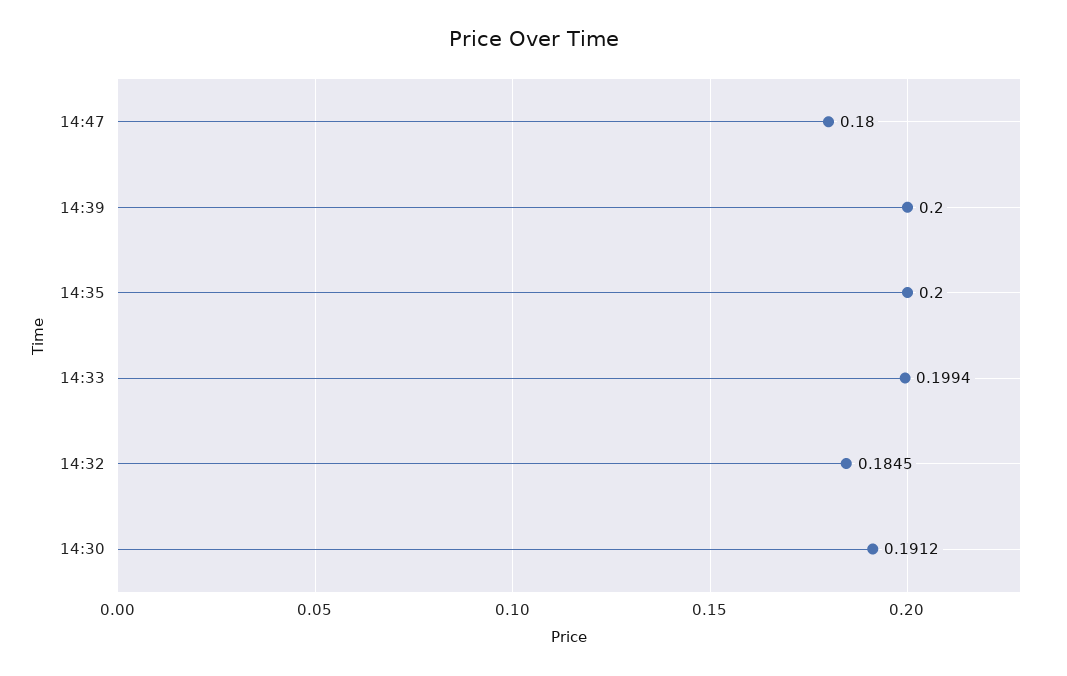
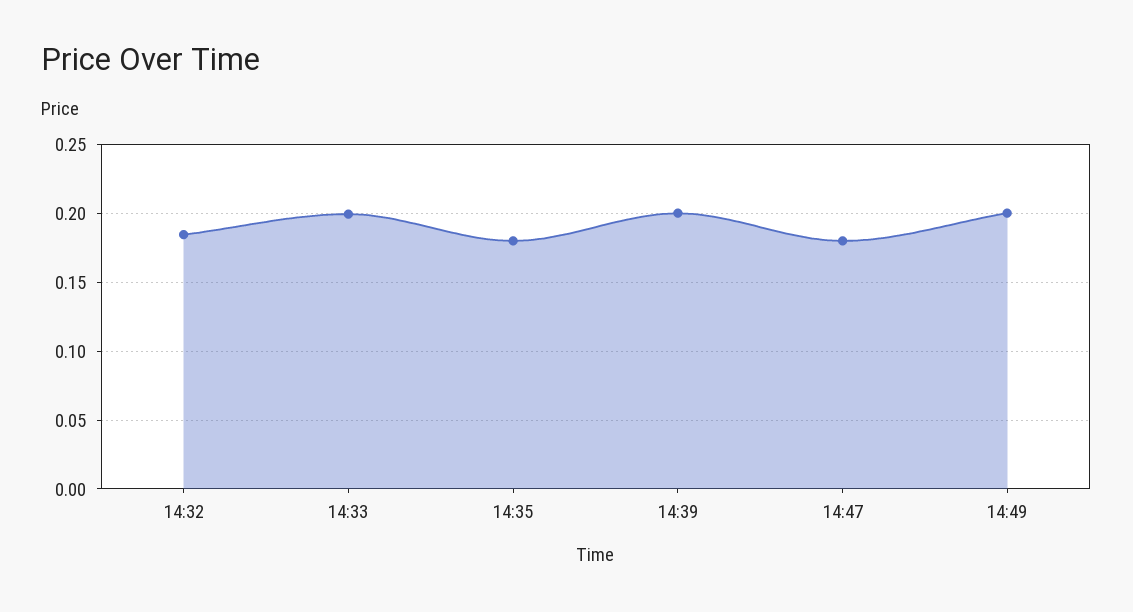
14:35: 0.2 -> 0.18
14:30: 0.1912 -> none
14:49: none -> 0.2

